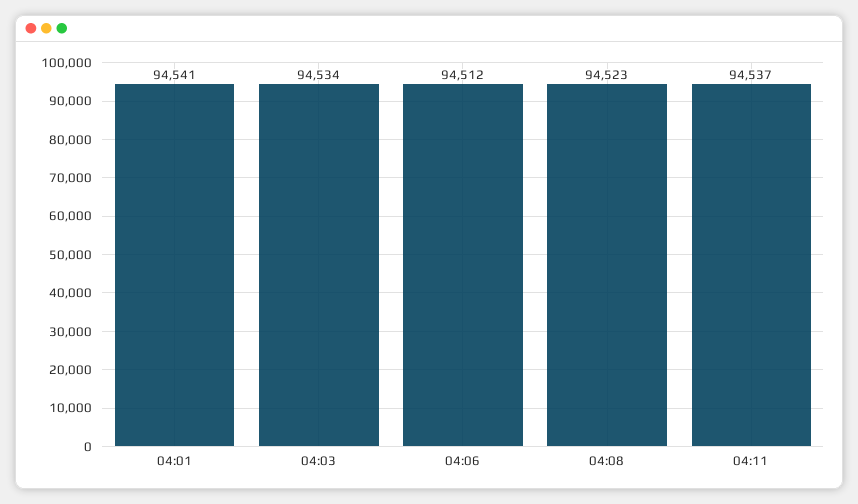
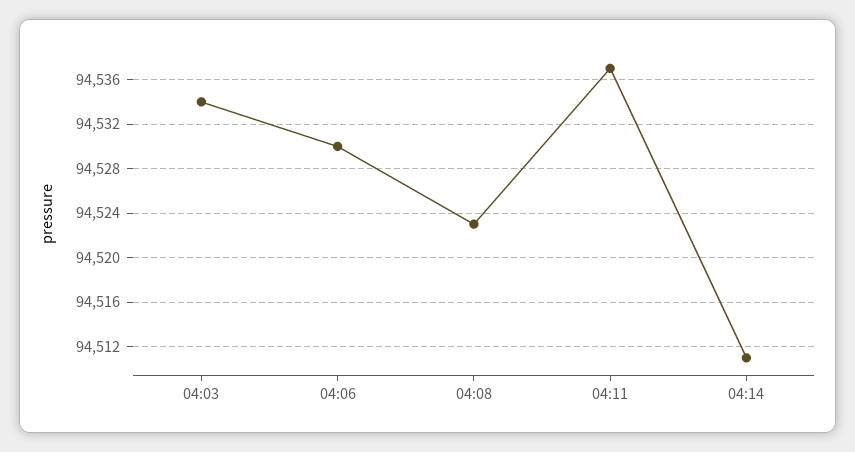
04:01: 94541 -> none
04:06: 94512 -> 94530
04:14: none -> 94511

